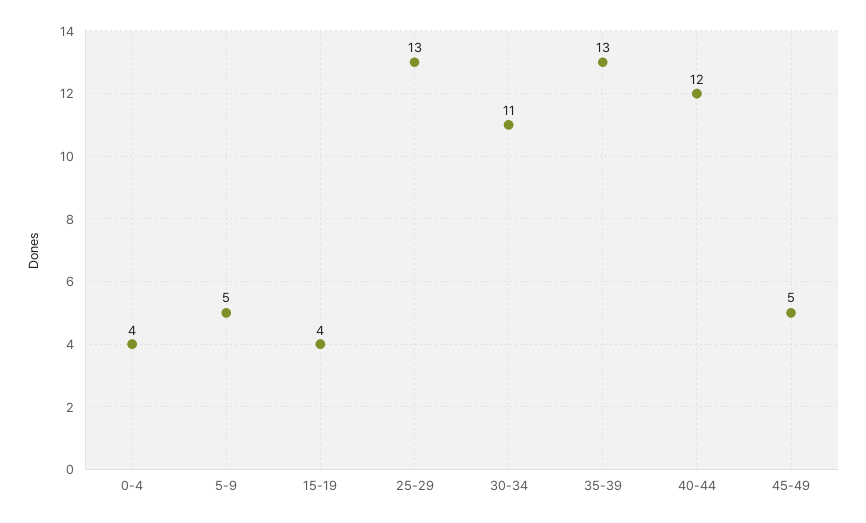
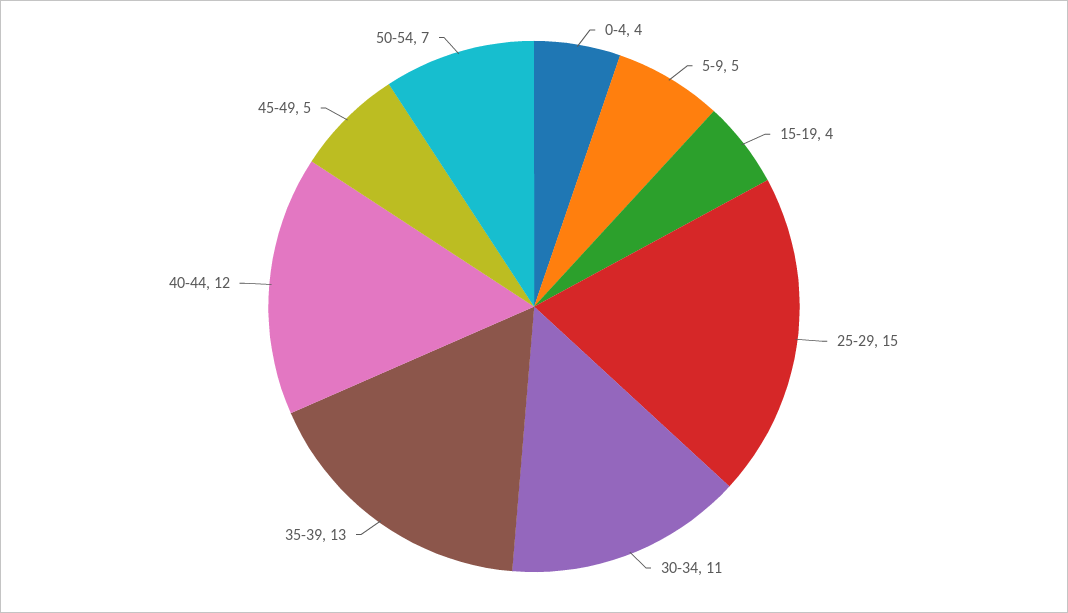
25-29: 13 -> 15
50-54: none -> 7

